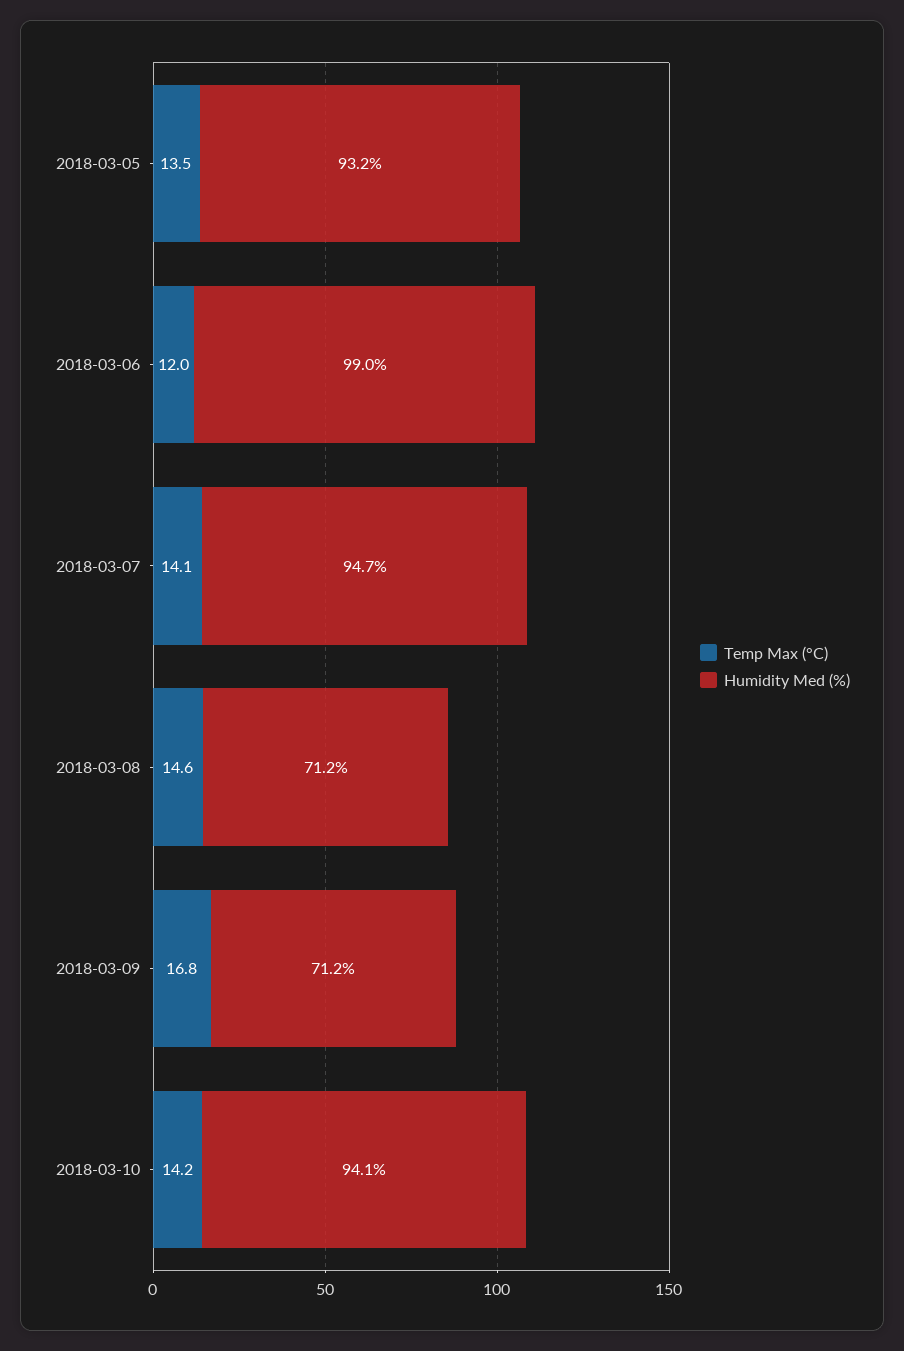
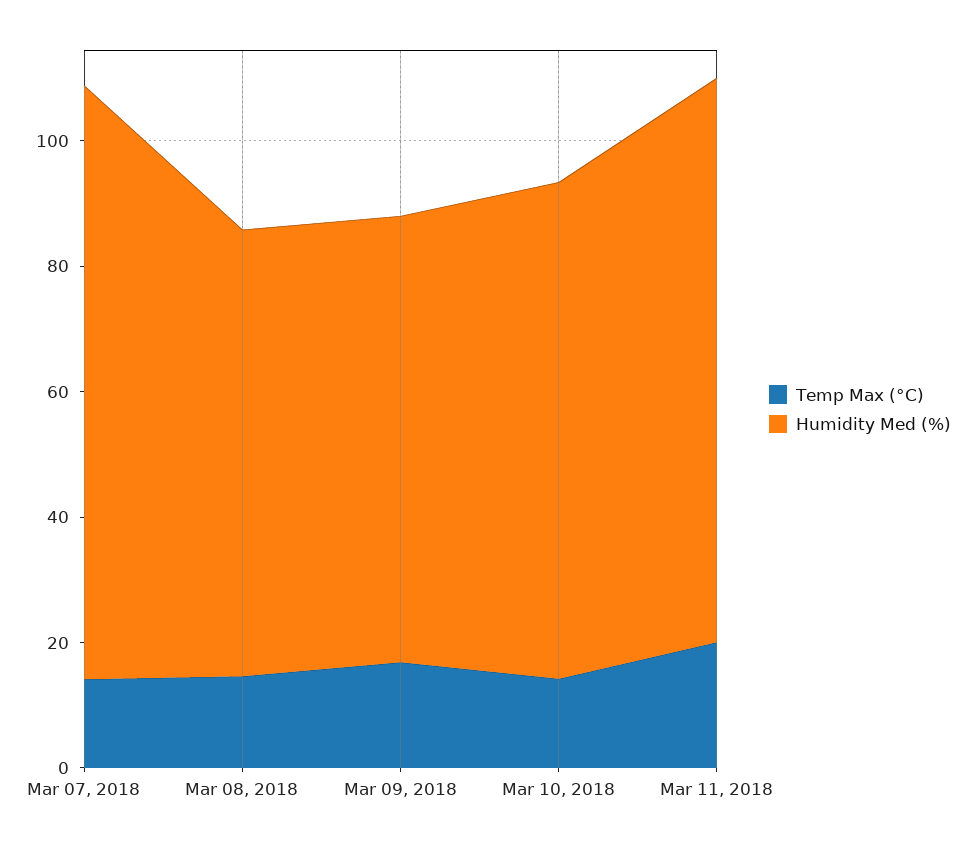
Temp Max (°C), 2018-03-05: 13.5 -> none
Humidity Med (%), 2018-03-05: 93.2 -> none
Temp Max (°C), 2018-03-06: 12 -> none
Humidity Med (%), 2018-03-06: 99 -> none
Humidity Med (%), 2018-03-10: 94.1 -> 80
Temp Max (°C), Mar 11, 2018: none -> 20
Humidity Med (%), Mar 11, 2018: none -> 90

